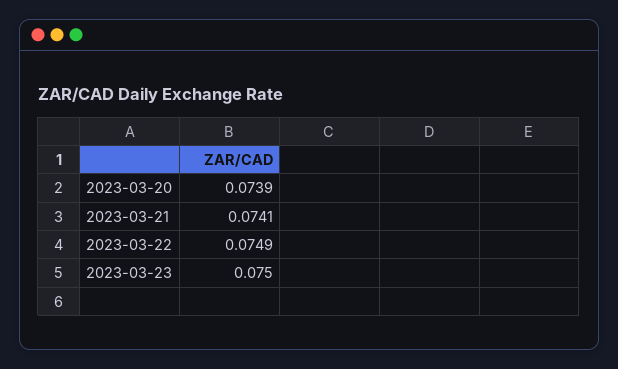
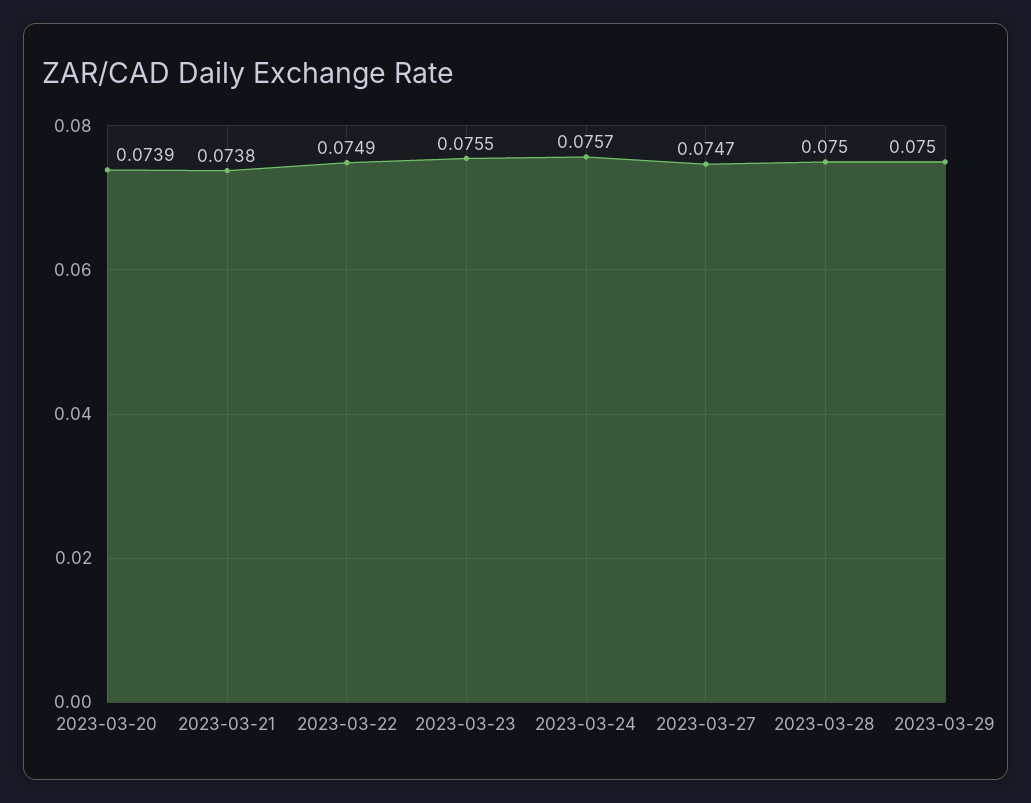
2023-03-21: 0.0741 -> 0.0738
2023-03-23: 0.075 -> 0.0755
2023-03-24: none -> 0.0757
2023-03-27: none -> 0.0747
2023-03-28: none -> 0.075
2023-03-29: none -> 0.075

